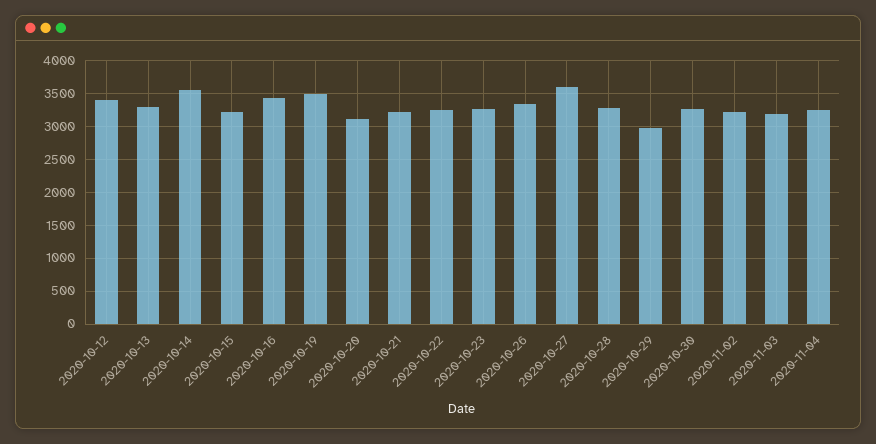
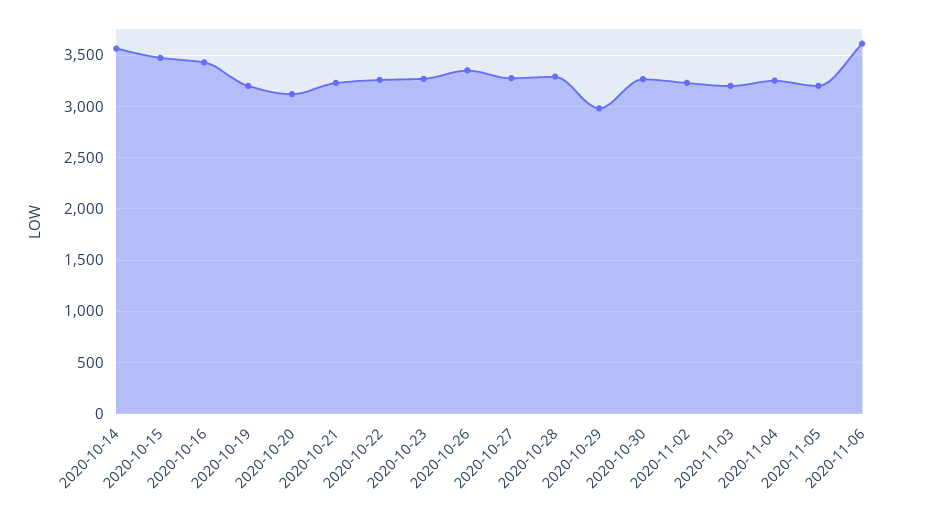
2020-10-12: 3400 -> none
2020-10-13: 3300 -> none
2020-10-15: 3200 -> 3500
2020-10-19: 3500 -> 3200
2020-10-27: 3600 -> 3300
2020-11-05: none -> 3200
2020-11-06: none -> 3600

